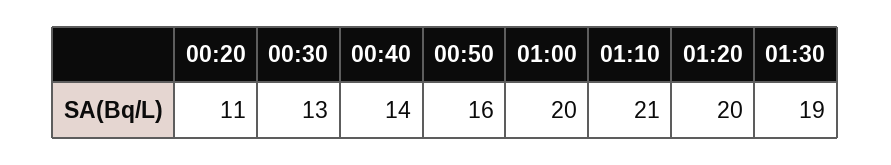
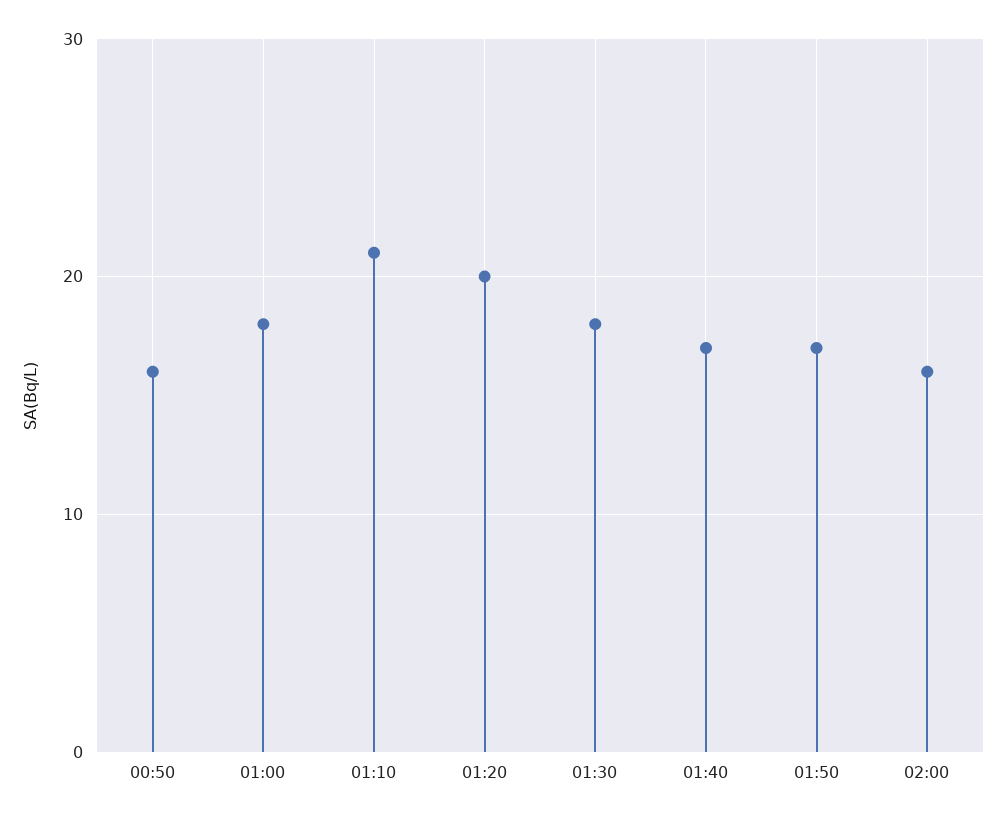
00:20: 11 -> none
00:30: 13 -> none
00:40: 14 -> none
01:00: 20 -> 18
01:30: 19 -> 18
01:40: none -> 17
01:50: none -> 17
02:00: none -> 16

